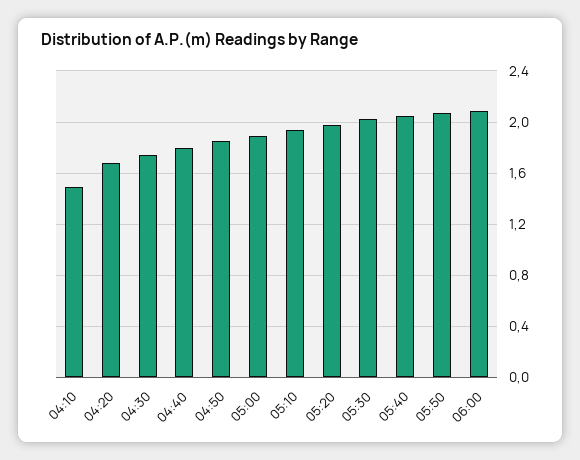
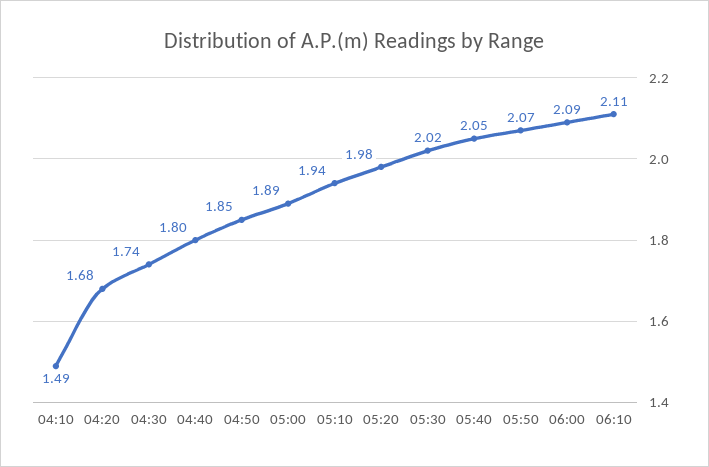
06:10: none -> 2.11

